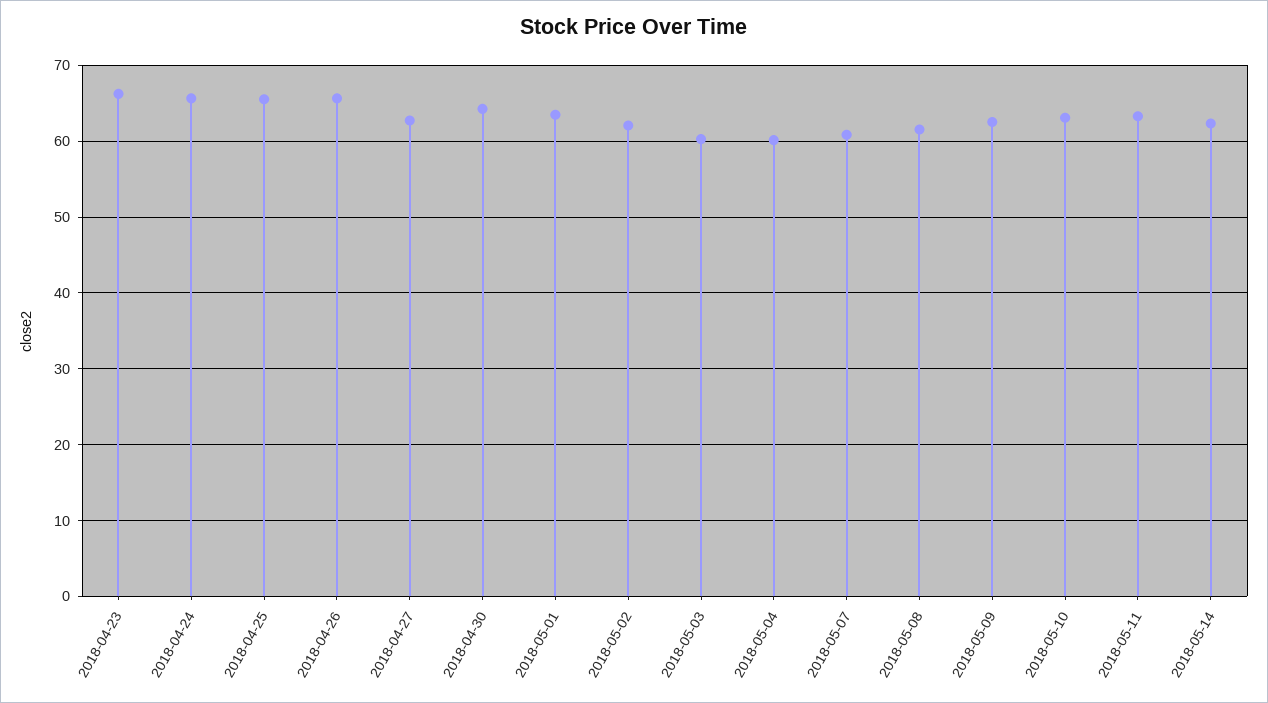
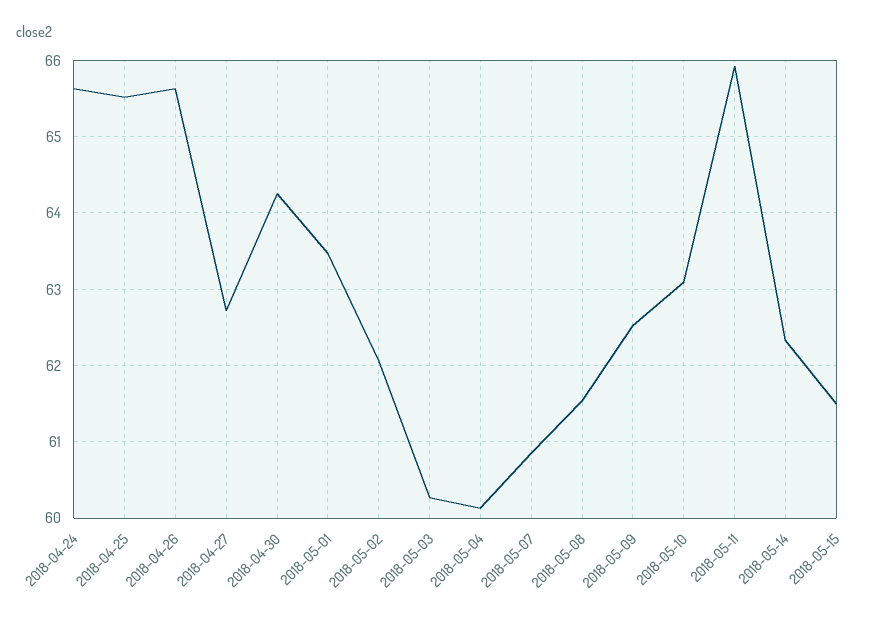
2018-04-23: 66 -> none
2018-05-11: 63 -> 65.9
2018-05-15: none -> 61.5

